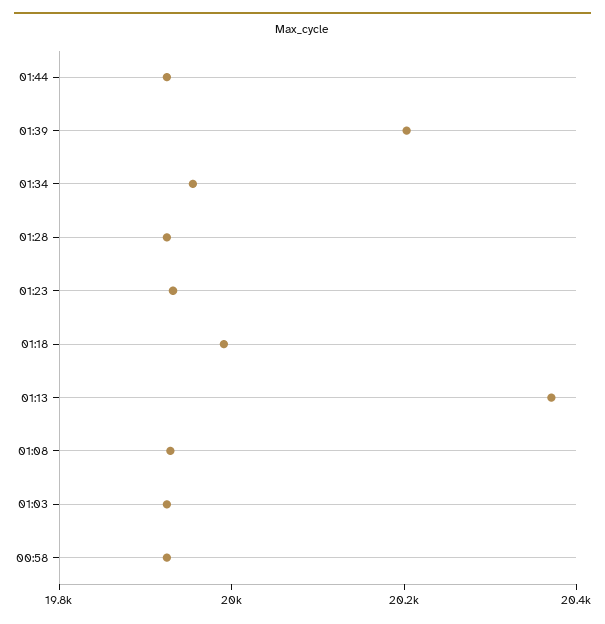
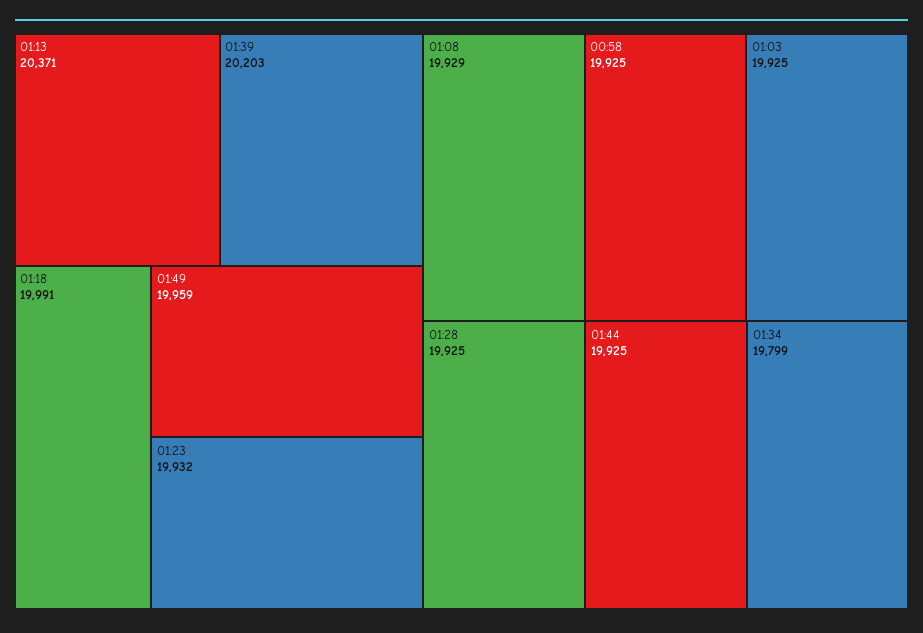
01:34: 19950 -> 19799
01:49: none -> 19959

